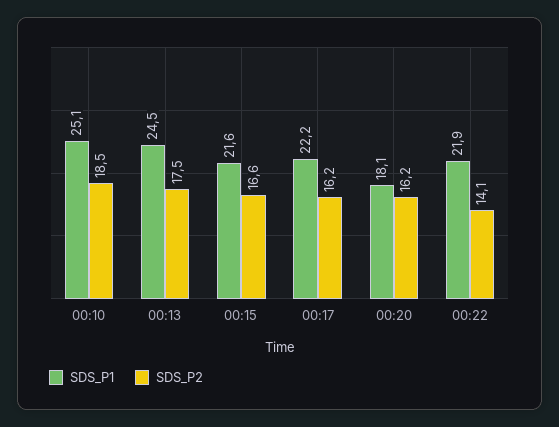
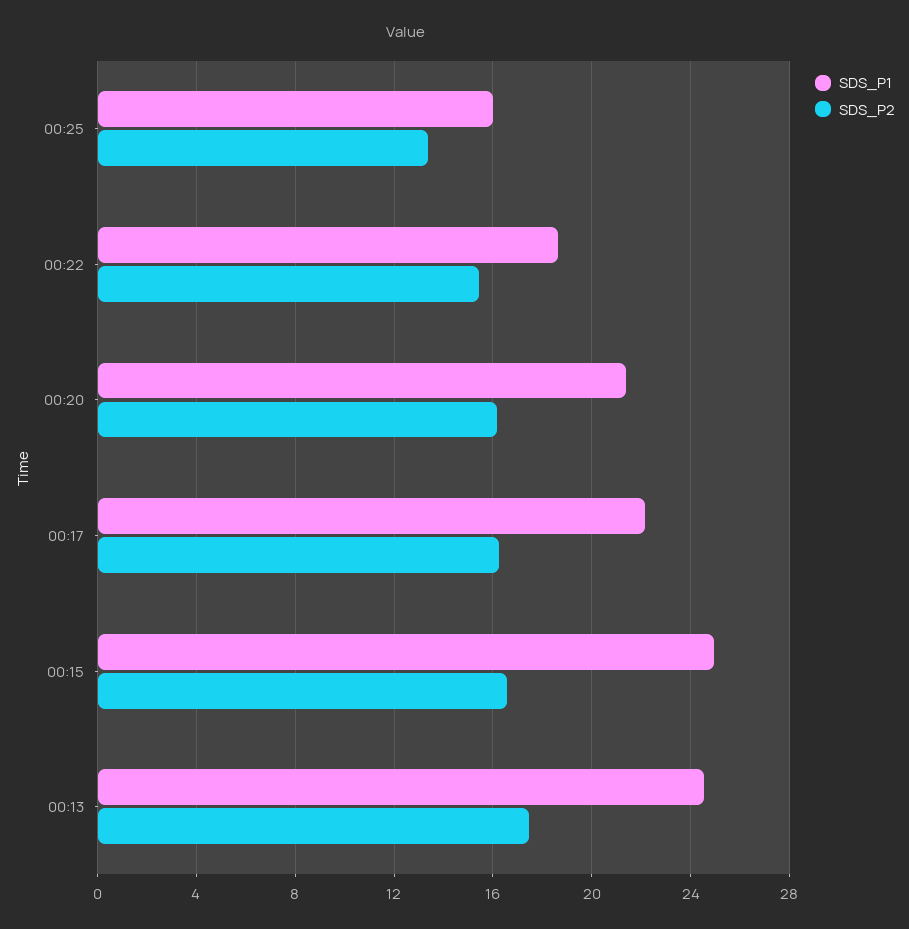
SDS_P1, 00:10: 25.1 -> none
SDS_P2, 00:10: 18.5 -> none
SDS_P1, 00:15: 21.6 -> 25
SDS_P1, 00:20: 18.1 -> 21.5
SDS_P1, 00:22: 21.9 -> 18.5
SDS_P2, 00:22: 14.1 -> 15.5
SDS_P1, 00:25: none -> 16
SDS_P2, 00:25: none -> 13.5

